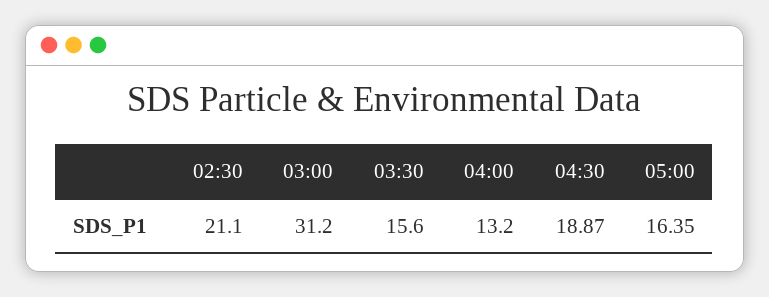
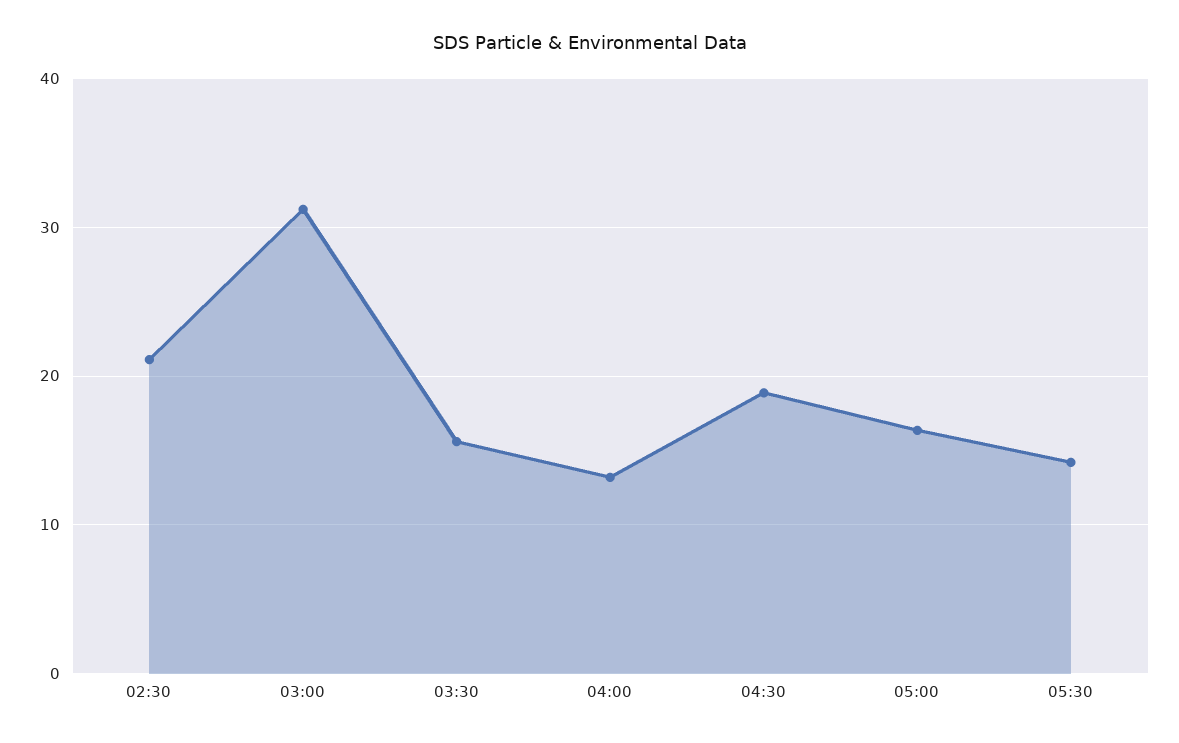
05:30: none -> 14

